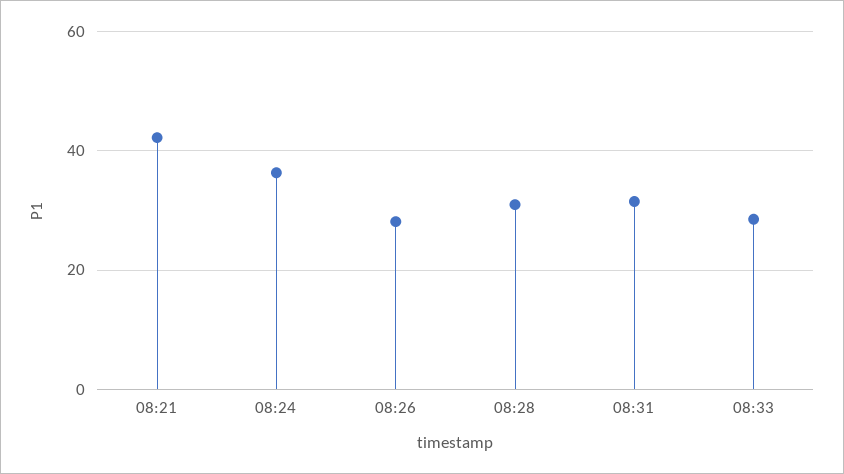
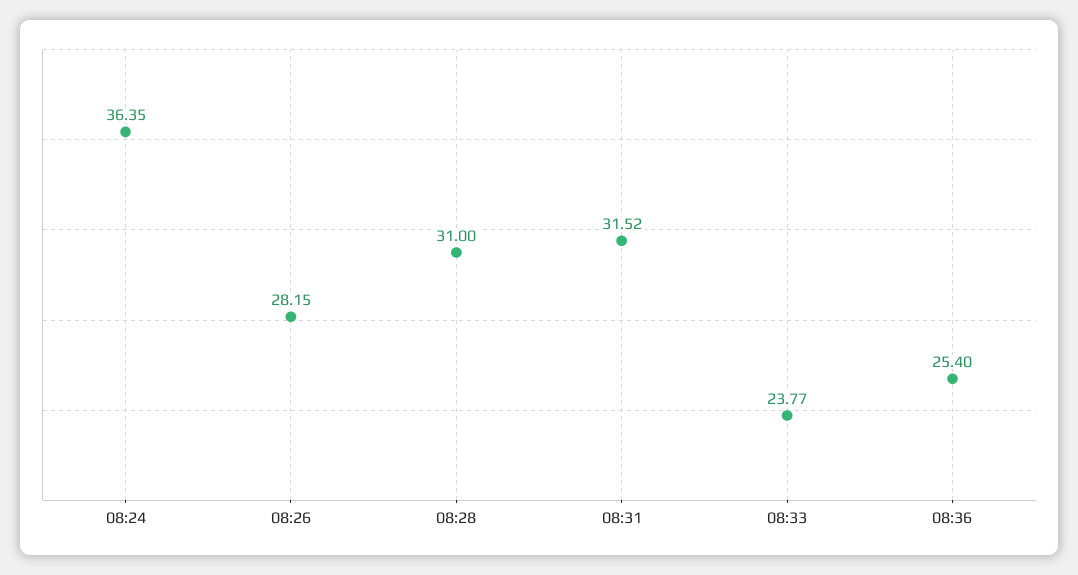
08:21: 42 -> none
08:33: 28 -> 23.77
08:36: none -> 25.4

